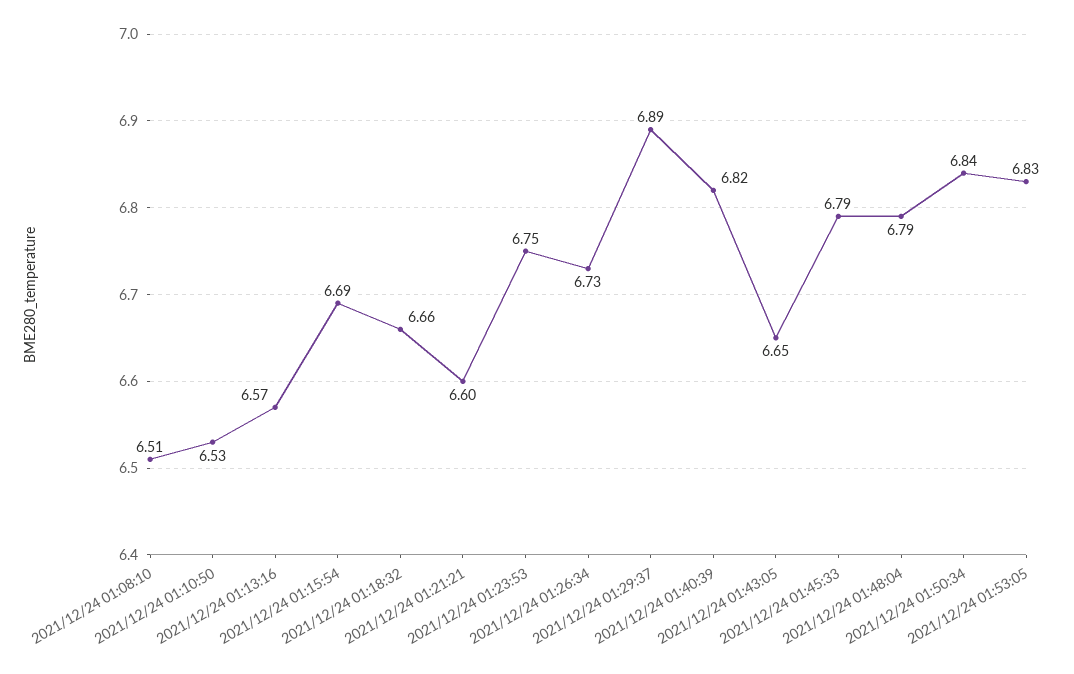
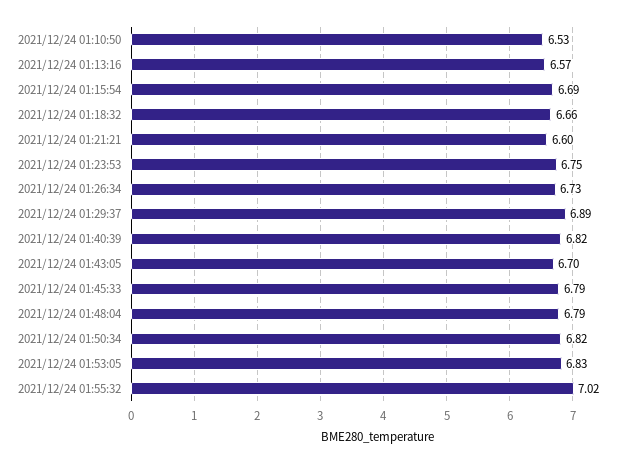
2021/12/24 01:08:10: 6.51 -> none
2021/12/24 01:43:05: 6.65 -> 6.7
2021/12/24 01:50:34: 6.84 -> 6.82
2021/12/24 01:55:32: none -> 7.02

